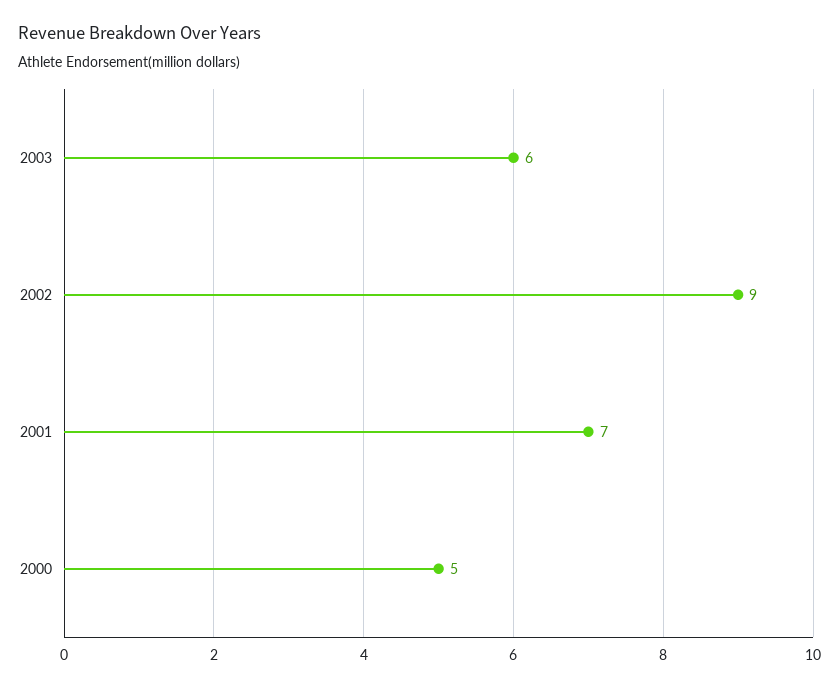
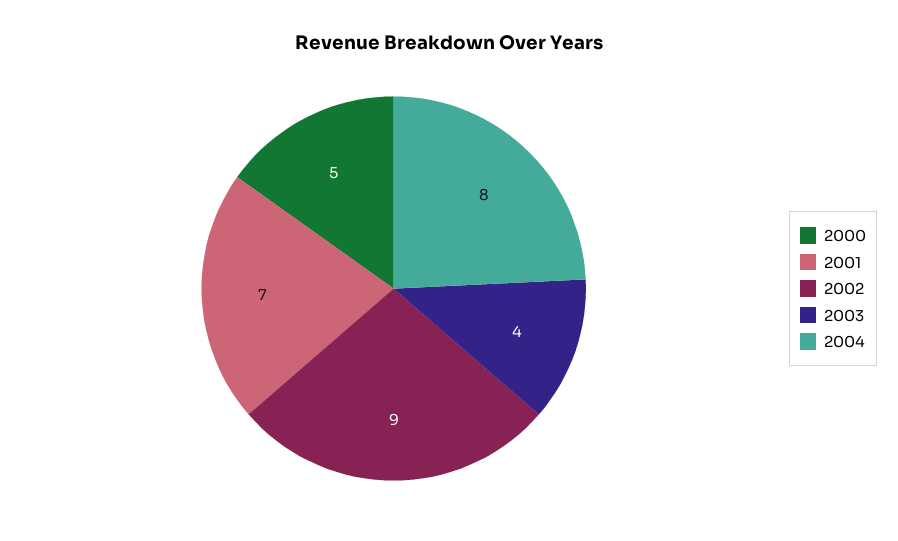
2003: 6 -> 4
2004: none -> 8

